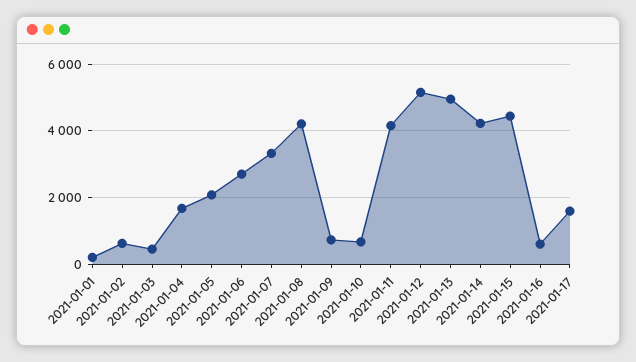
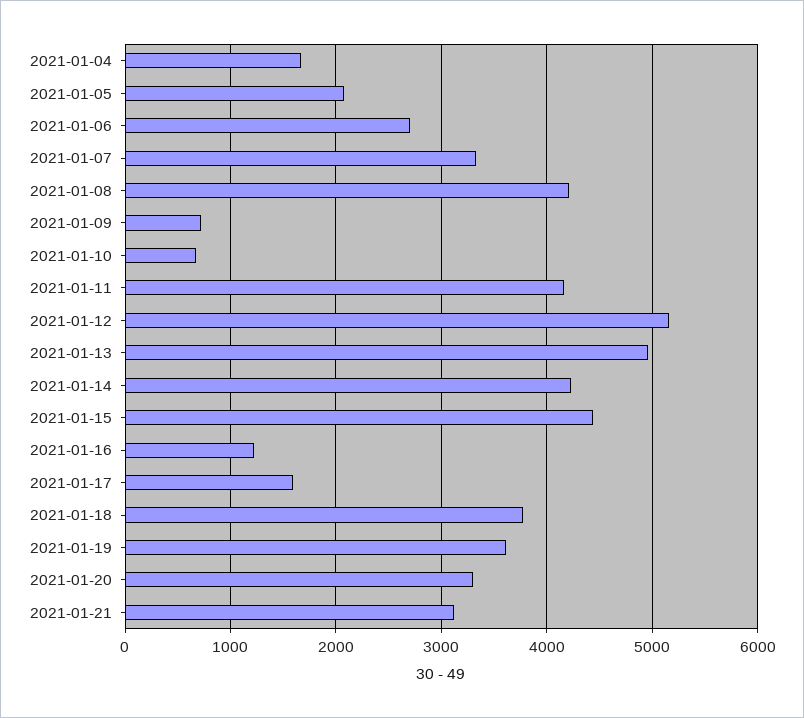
2021-01-01: 200 -> none
2021-01-02: 600 -> none
2021-01-03: 400 -> none
2021-01-16: 600 -> 1200
2021-01-18: none -> 3800
2021-01-19: none -> 3600
2021-01-20: none -> 3300
2021-01-21: none -> 3100

